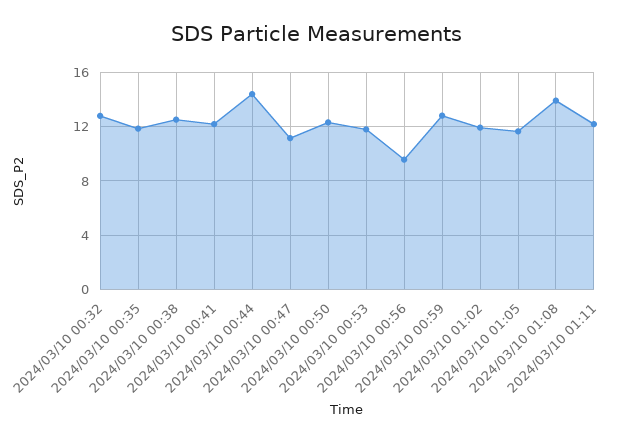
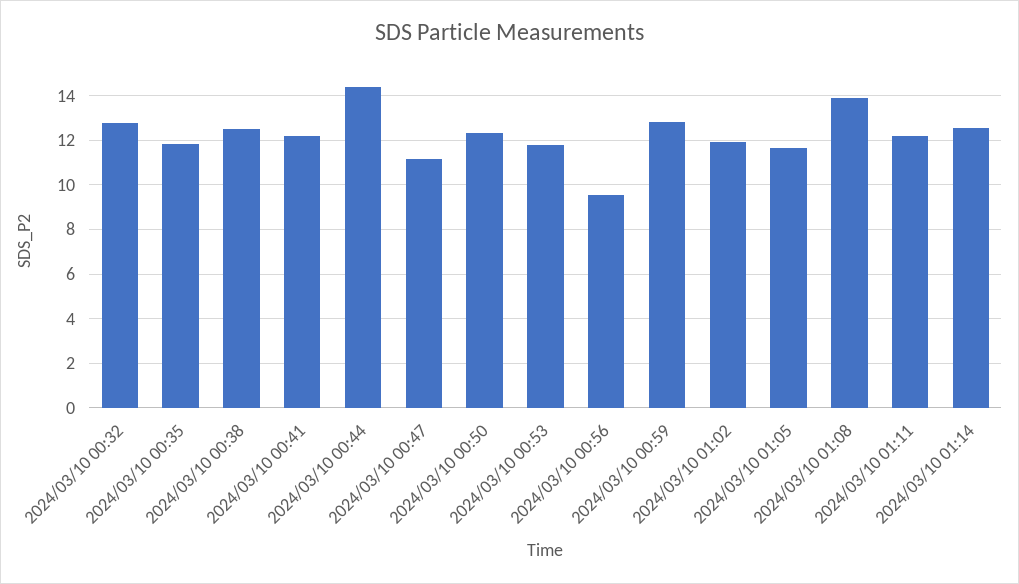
2024/03/10 01:14: none -> 12.5

